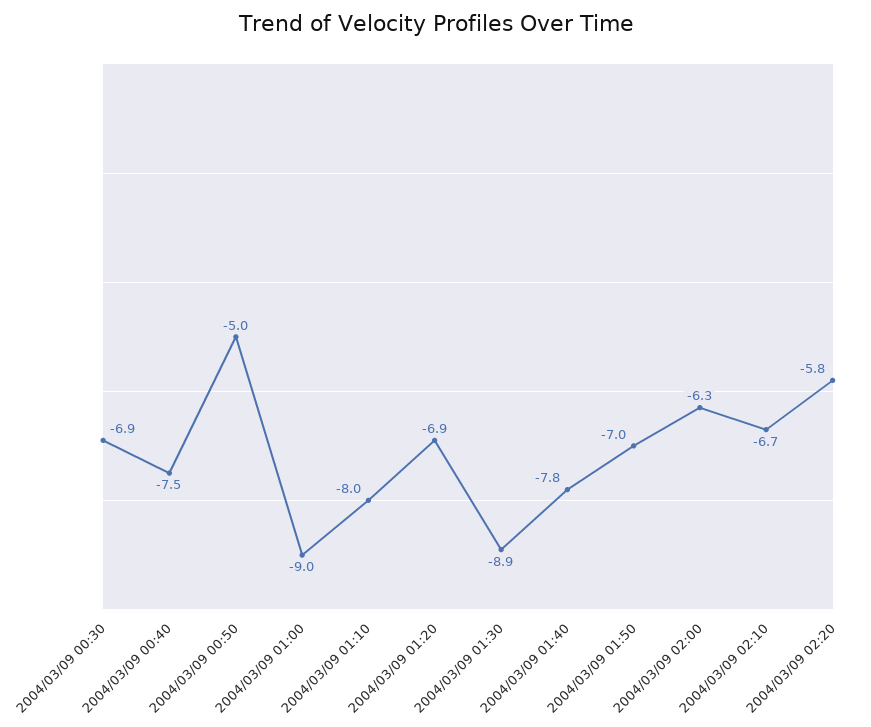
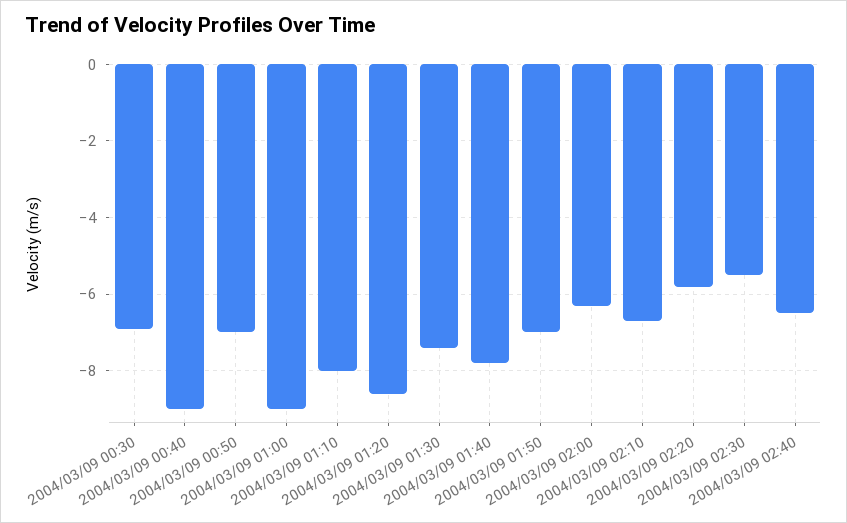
2004/03/09 00:40: -7.5 -> -9
2004/03/09 00:50: -5 -> -7
2004/03/09 01:20: -6.9 -> -8.5
2004/03/09 01:30: -8.9 -> -7.5
2004/03/09 02:30: none -> -5.5
2004/03/09 02:40: none -> -6.5

